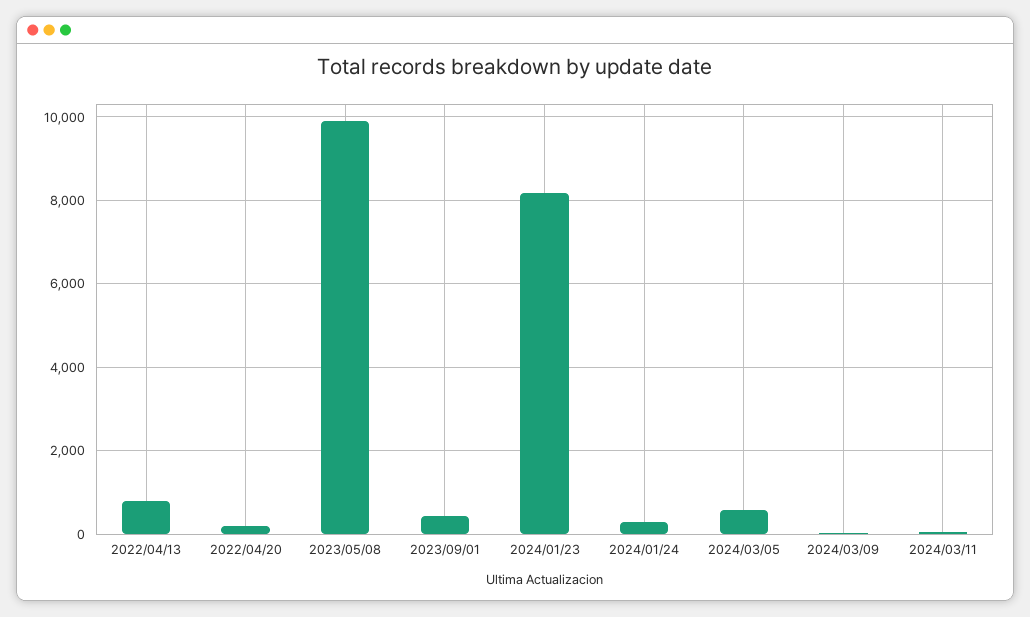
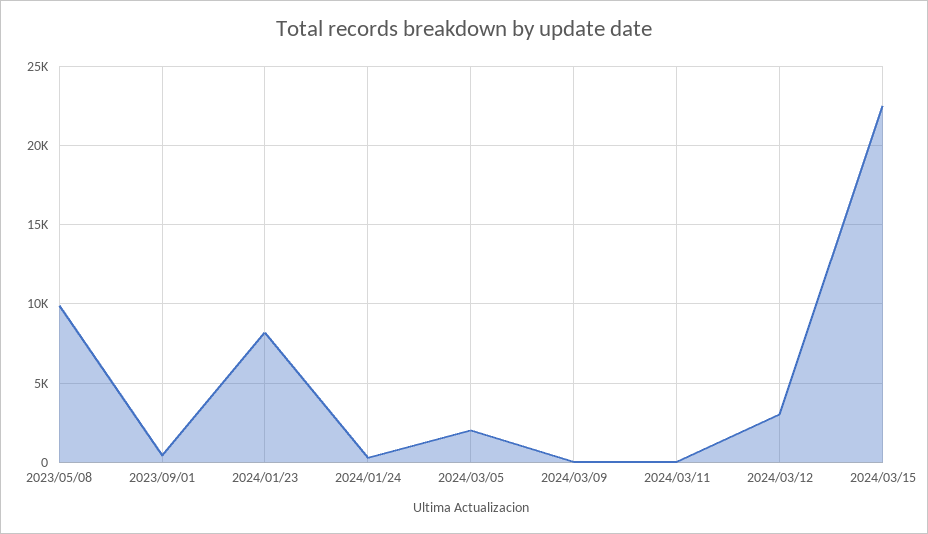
2022/04/13: 800 -> none
2022/04/20: 200 -> none
2024/03/05: 600 -> 2000
2024/03/12: none -> 3000
2024/03/15: none -> 22500

